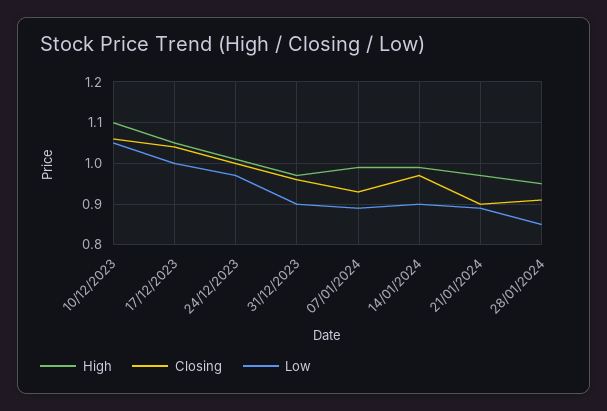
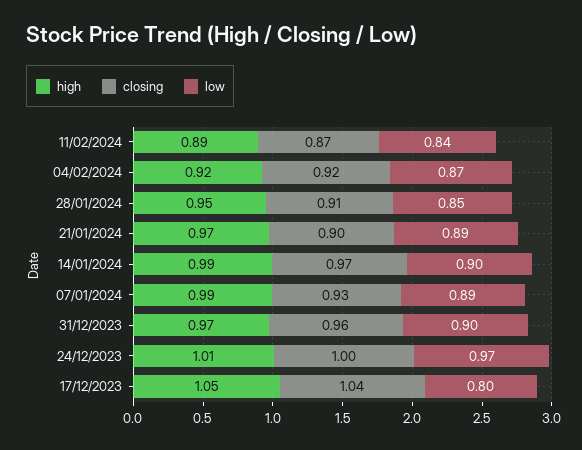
High, 10/12/2023: 1.1 -> none
Closing, 10/12/2023: 1.05 -> none
Low, 10/12/2023: 1.05 -> none
Low, 17/12/2023: 1 -> 0.8
High, 11/02/2024: none -> 0.89
Closing, 11/02/2024: none -> 0.87
Low, 11/02/2024: none -> 0.84
High, 04/02/2024: none -> 0.92
Closing, 04/02/2024: none -> 0.92
Low, 04/02/2024: none -> 0.87

